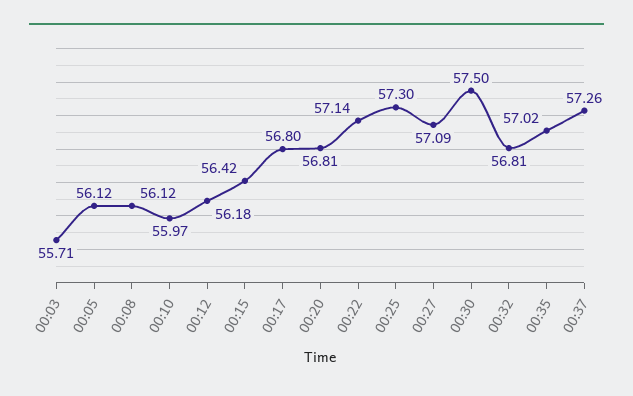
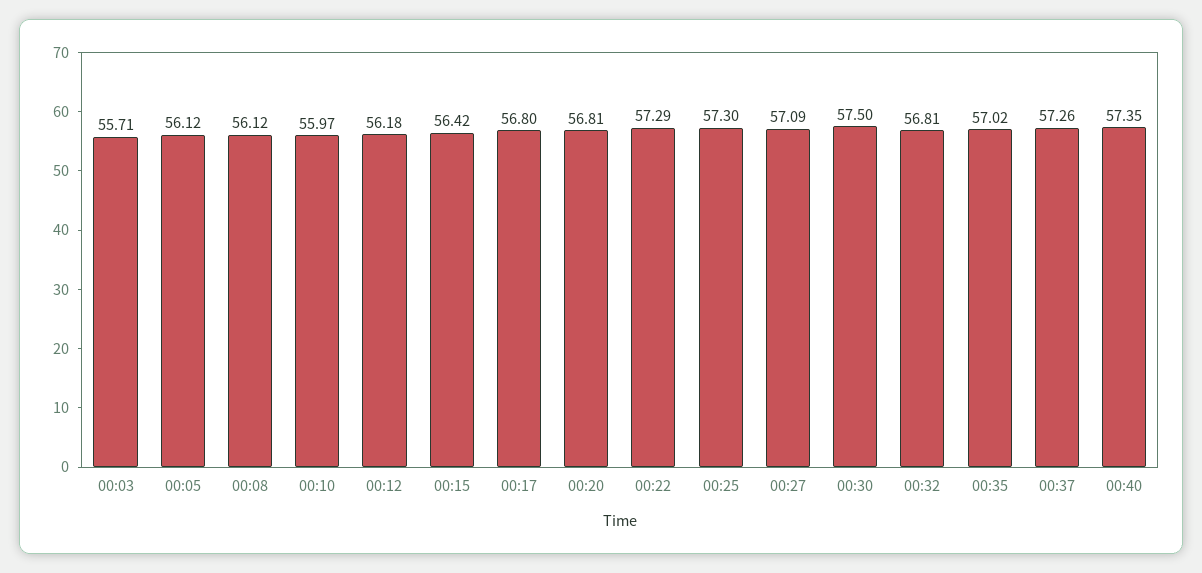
00:22: 57.14 -> 57.29
00:40: none -> 57.35

